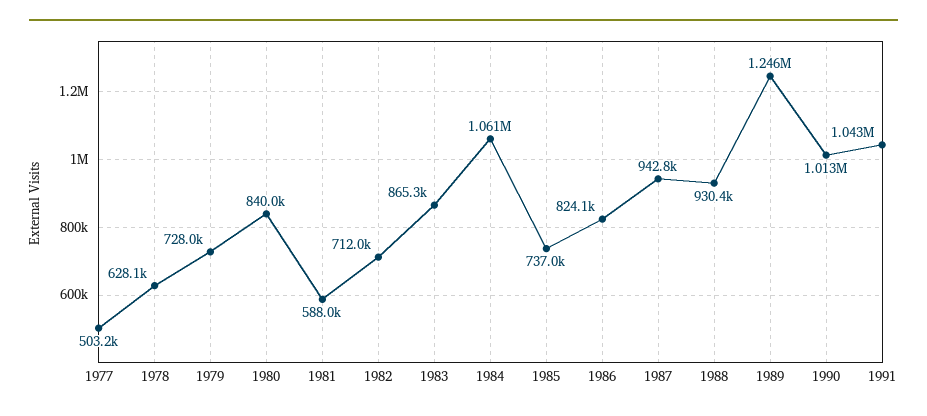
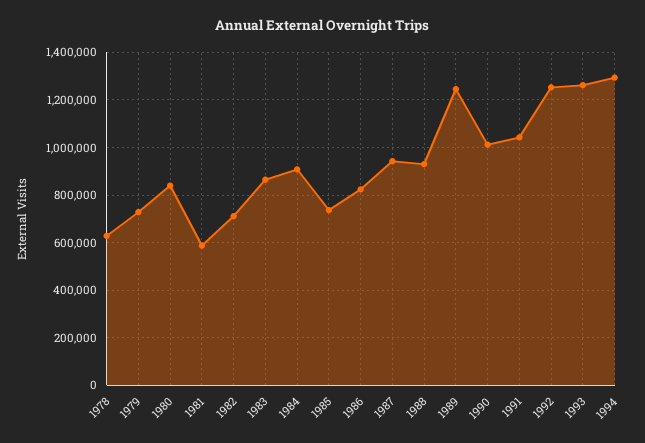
1977: 503200 -> none
1984: 1061000 -> 900000
1992: none -> 1250000
1993: none -> 1250000
1994: none -> 1300000

